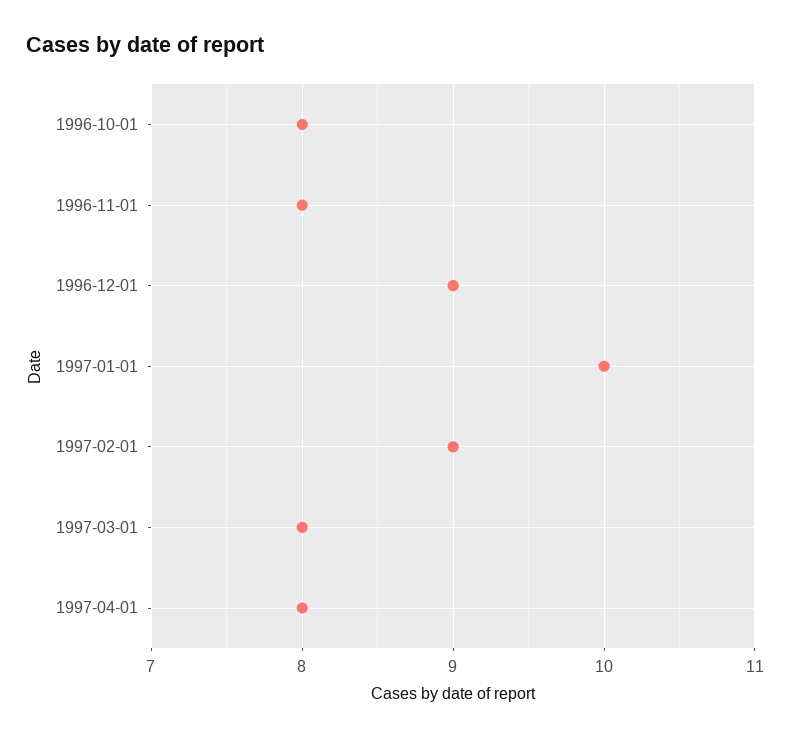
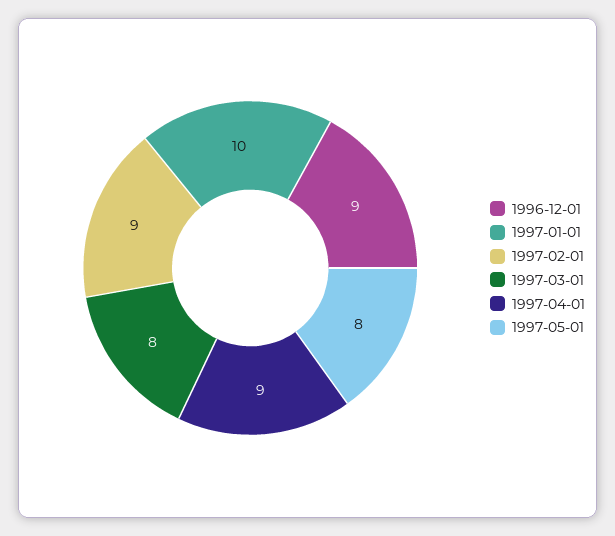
1996-10-01: 8 -> none
1996-11-01: 8 -> none
1997-04-01: 8 -> 9
1997-05-01: none -> 8

